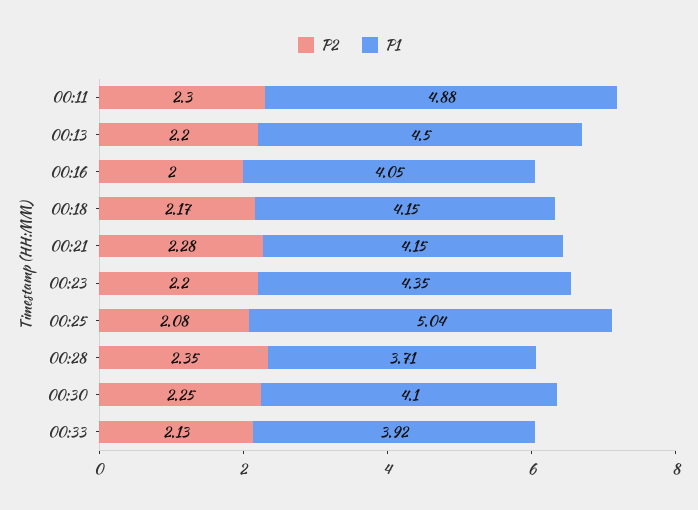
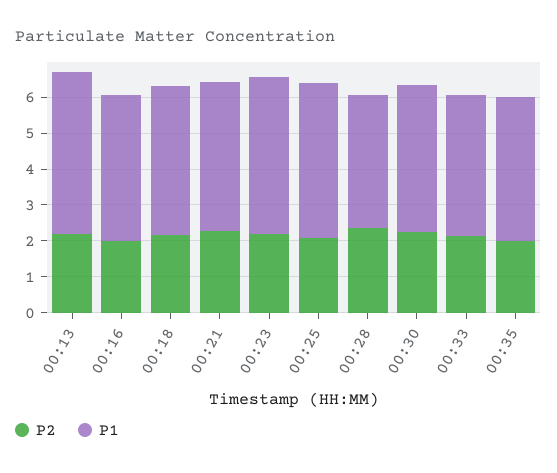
P2, 00:11: 2.3 -> none
P1, 00:11: 4.88 -> none
P1, 00:25: 5.04 -> 4.25
P2, 00:35: none -> 2
P1, 00:35: none -> 4

